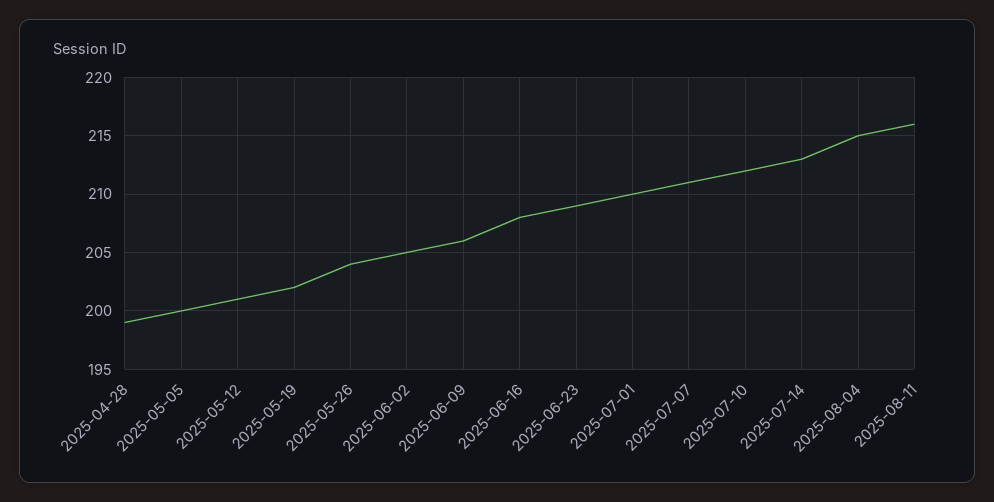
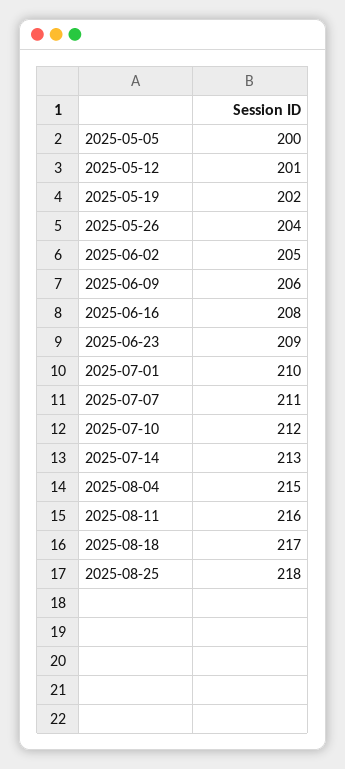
2025-04-28: 199 -> none
2025-08-18: none -> 217
2025-08-25: none -> 218

